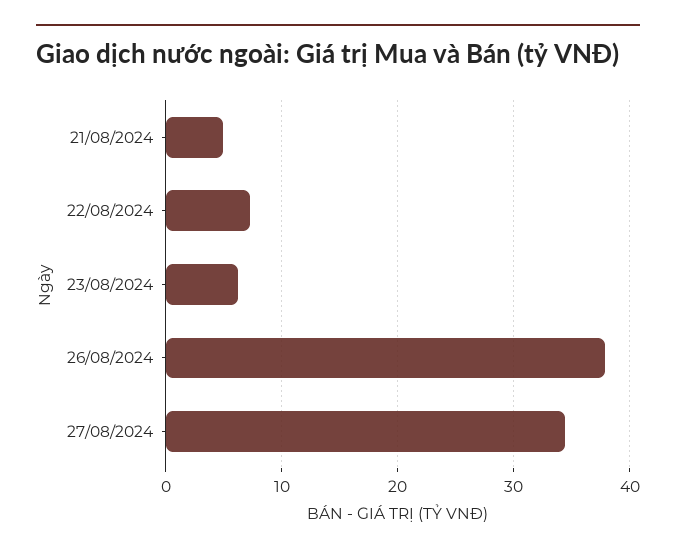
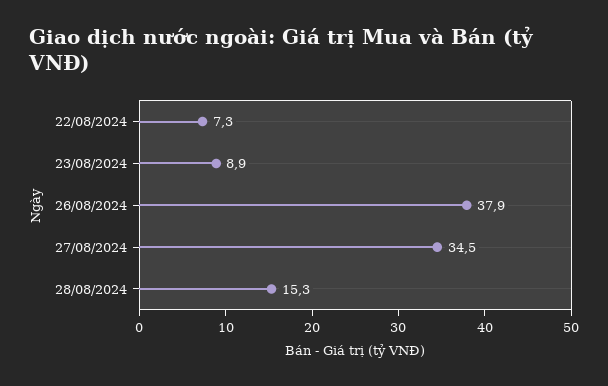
21/08/2024: 5 -> none
23/08/2024: 6 -> 8.9
28/08/2024: none -> 15.3

